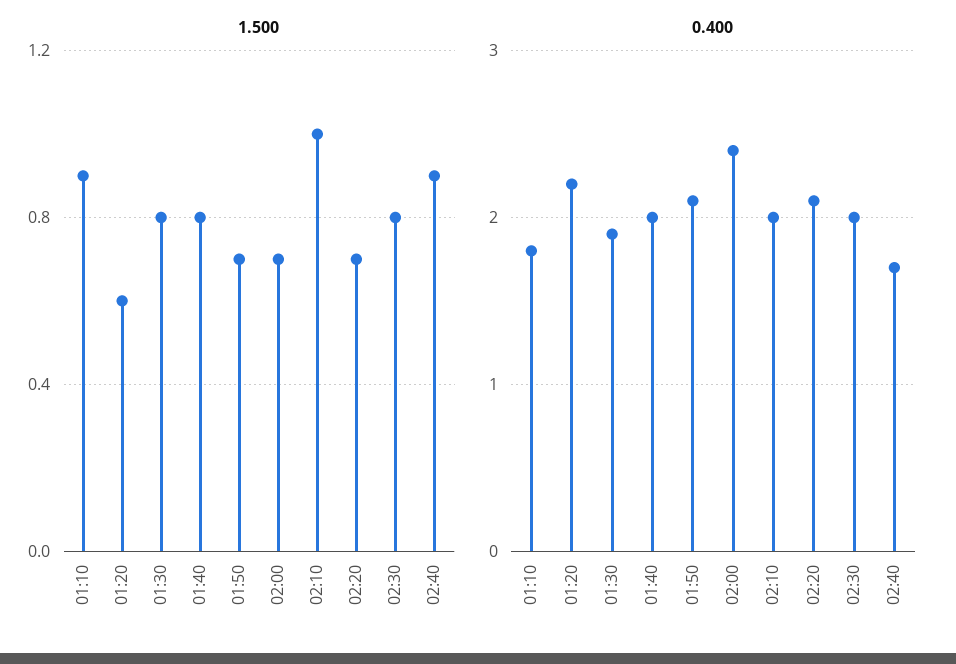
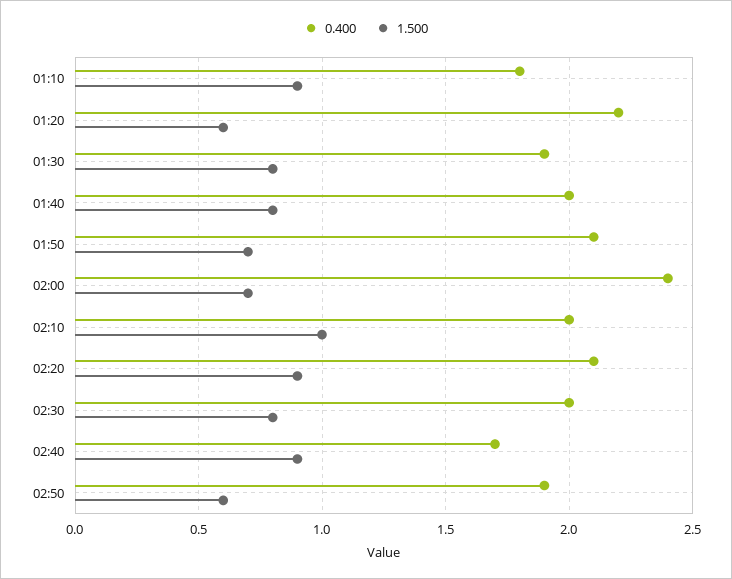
1.500, 02:20: 0.7 -> 0.9
0.400, 02:50: none -> 1.9
1.500, 02:50: none -> 0.6

